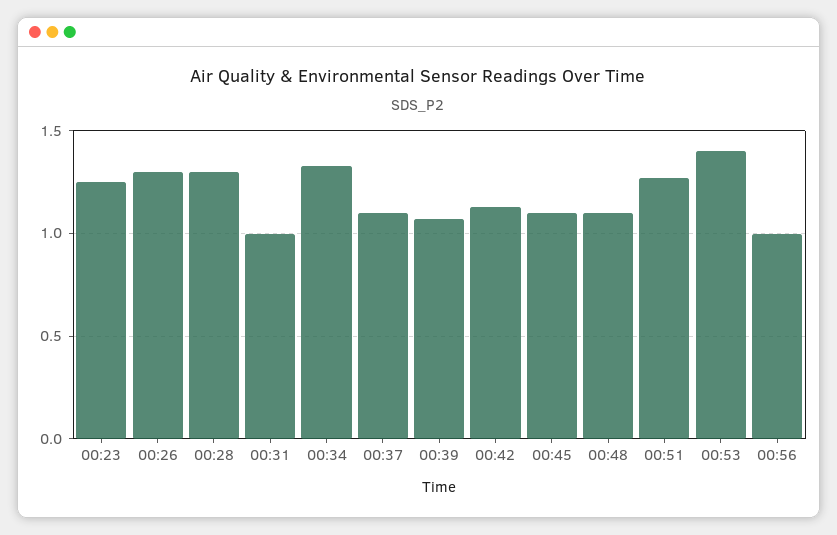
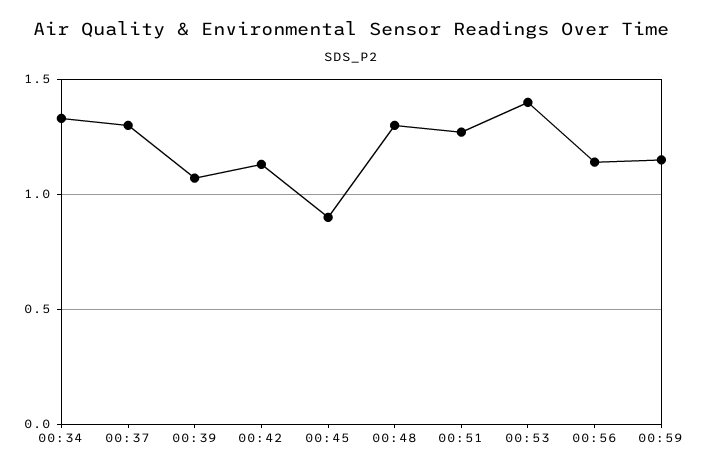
00:23: 1.25 -> none
00:26: 1.3 -> none
00:28: 1.3 -> none
00:31: 1 -> none
00:37: 1.1 -> 1.3
00:45: 1.1 -> 0.9
00:48: 1.1 -> 1.3
00:56: 1 -> 1.15
00:59: none -> 1.15

